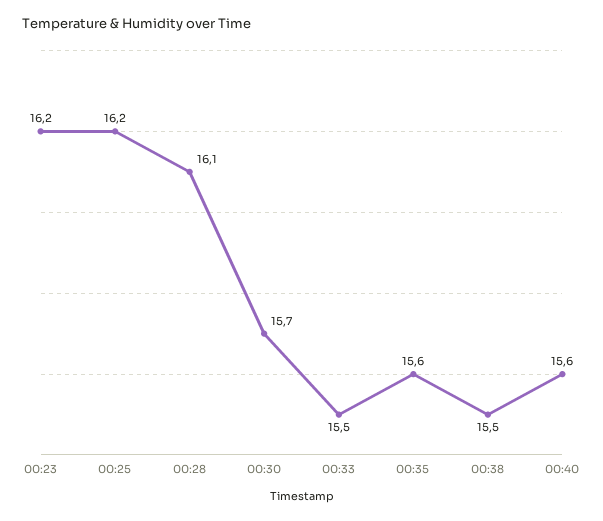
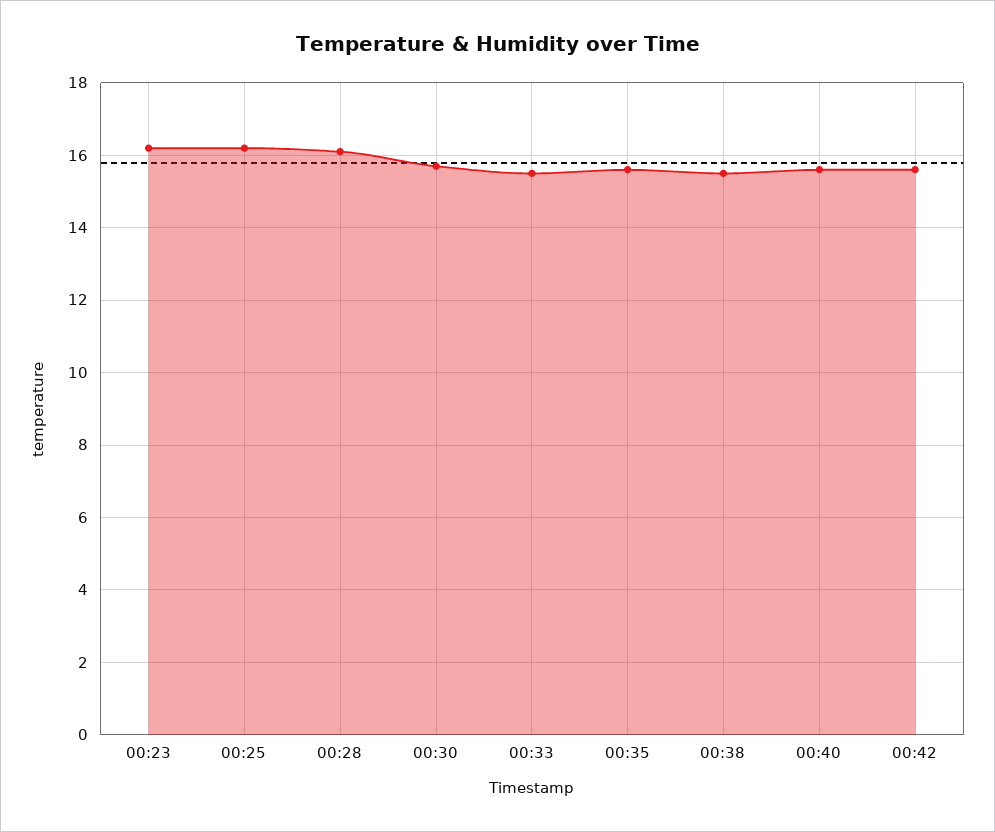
00:42: none -> 15.5

